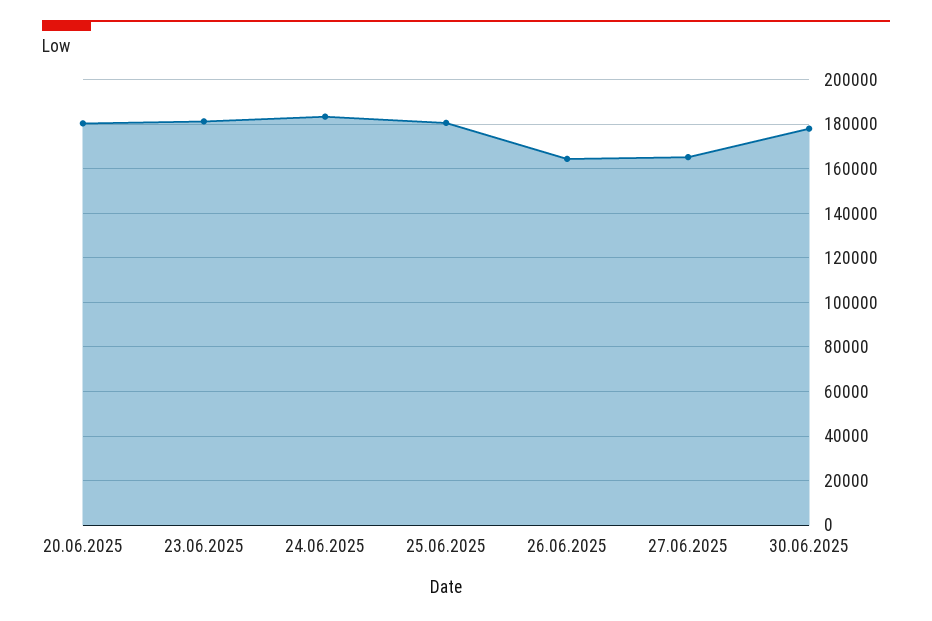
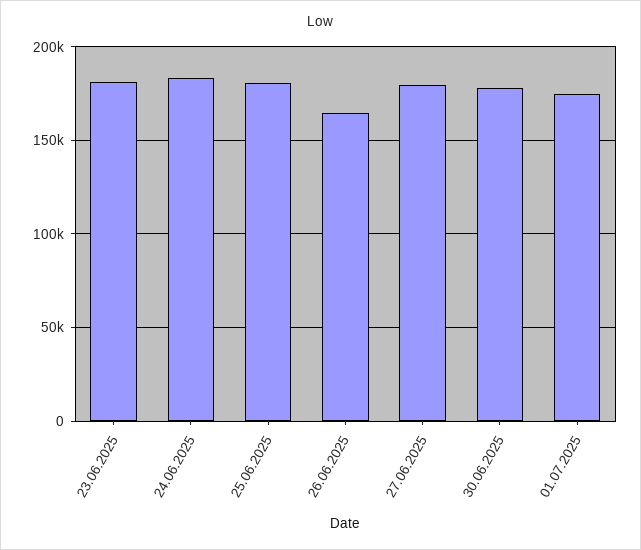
20.06.2025: 180000 -> none
27.06.2025: 165000 -> 180000
01.07.2025: none -> 175000

